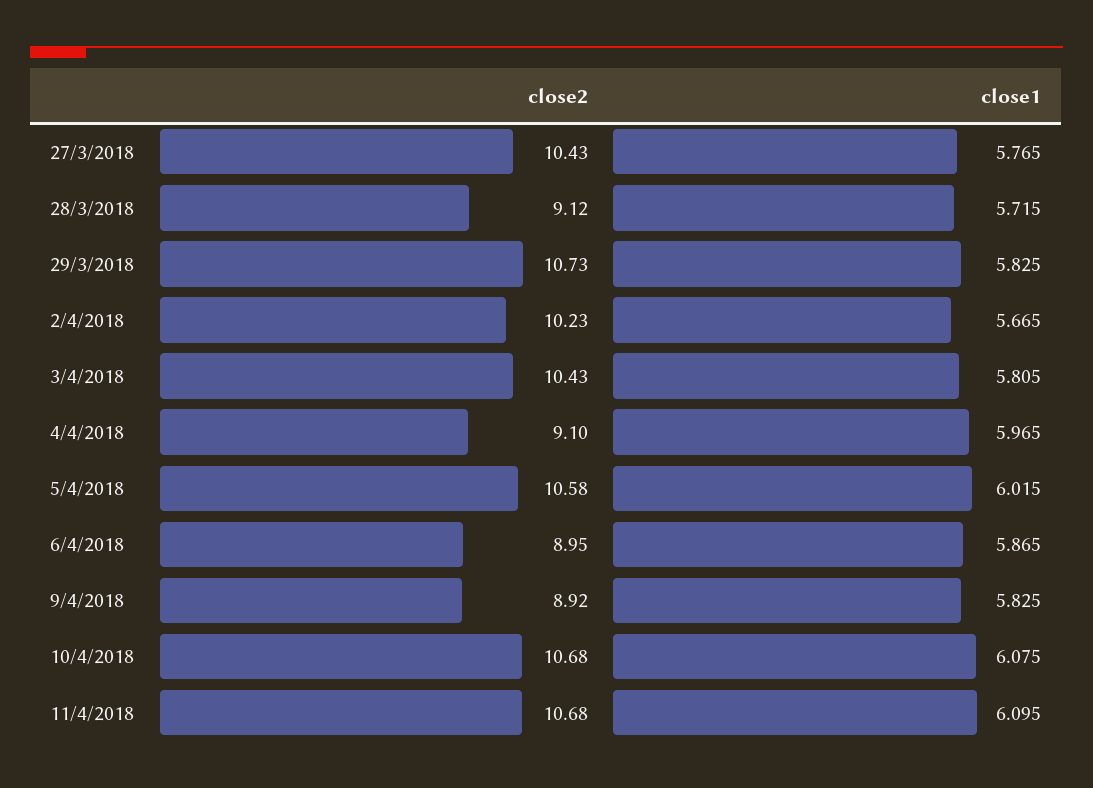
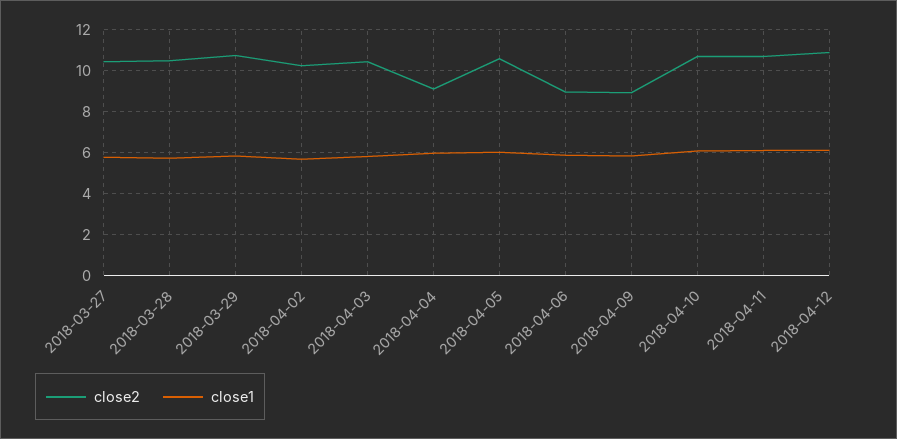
close2, 28/3/2018: 9.12 -> 10.5
close2, 2018-04-12: none -> 11
close1, 2018-04-12: none -> 6

